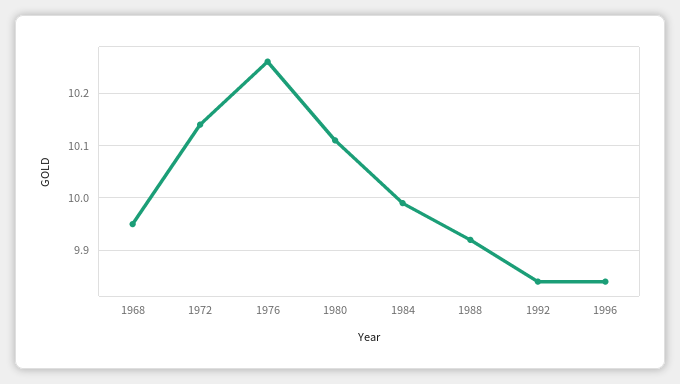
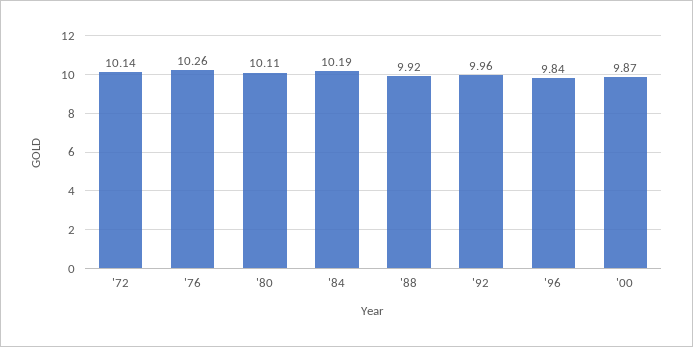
1968: 9.95 -> none
1984: 10 -> 10.19
1992: 9.85 -> 9.96
'00: none -> 9.87

